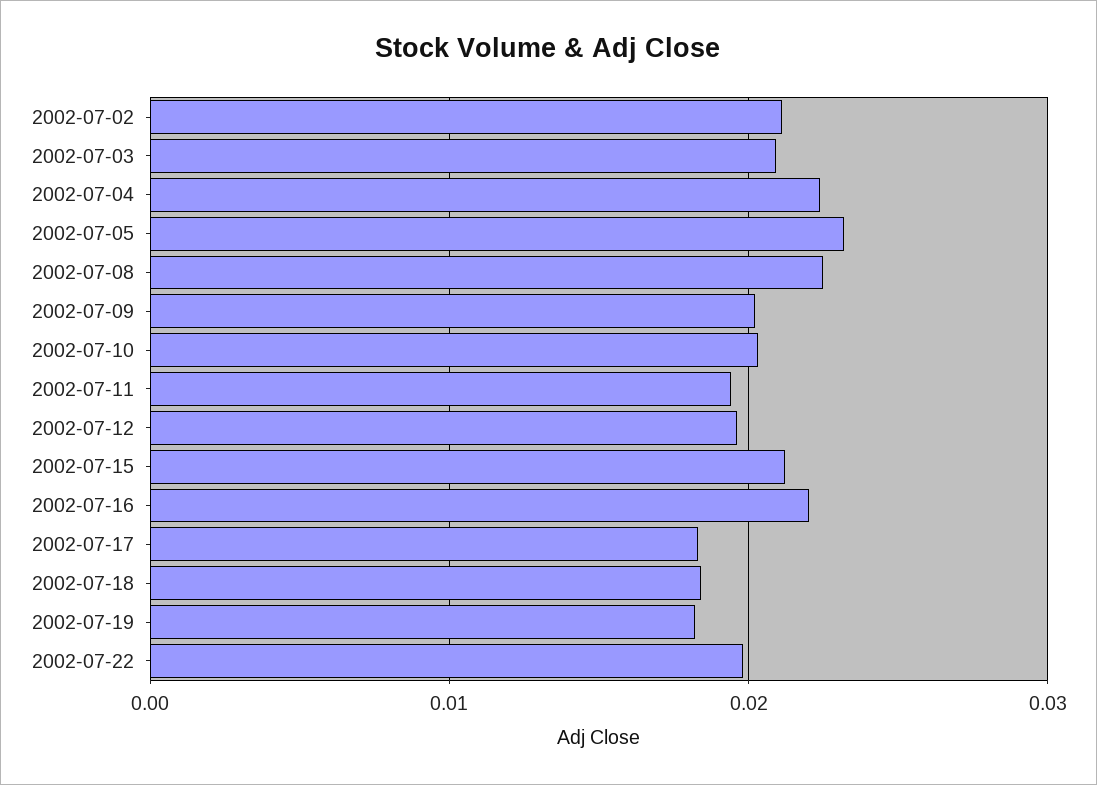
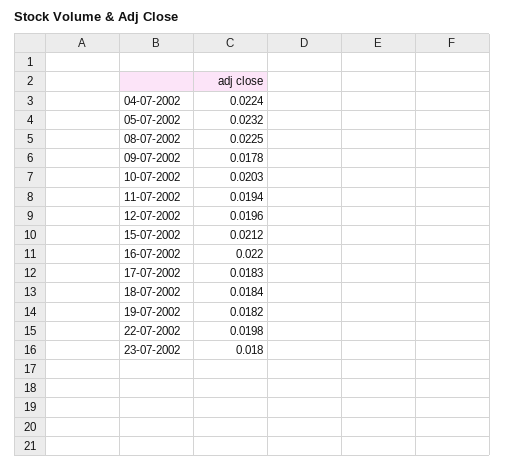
2002-07-02: 0.021 -> none
2002-07-03: 0.021 -> none
2002-07-09: 0.02 -> 0.0178
23-07-2002: none -> 0.018

